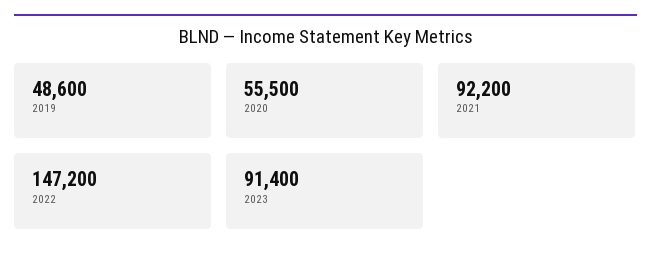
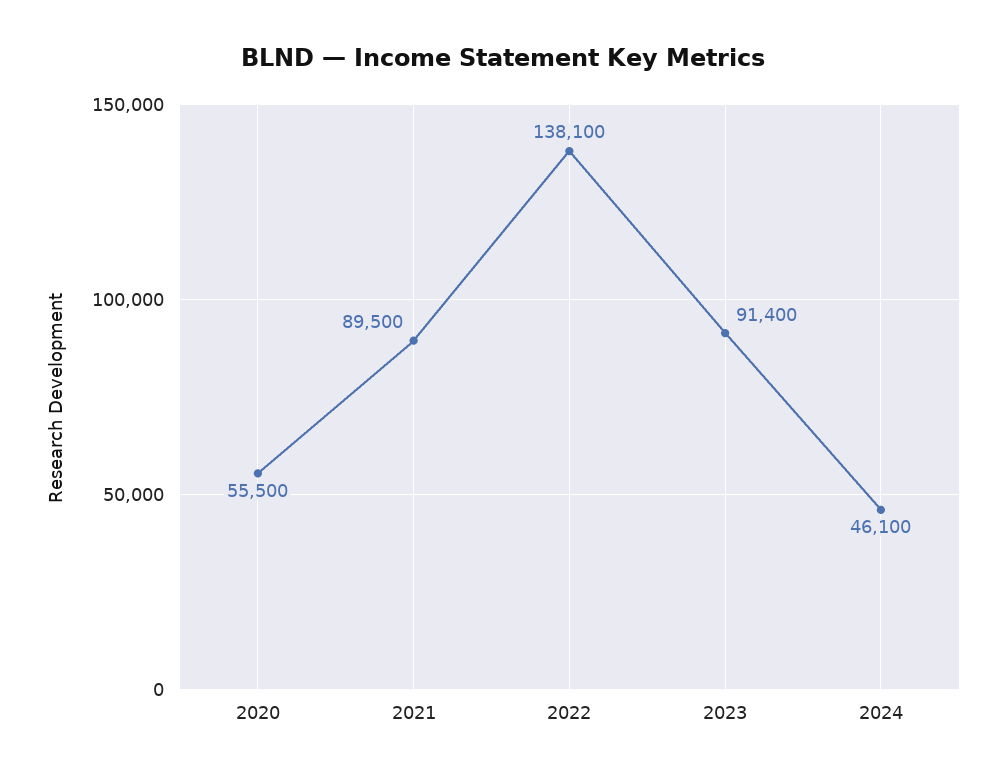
2019: 48600 -> none
2021: 92200 -> 89500
2022: 147200 -> 138100
2024: none -> 46100

